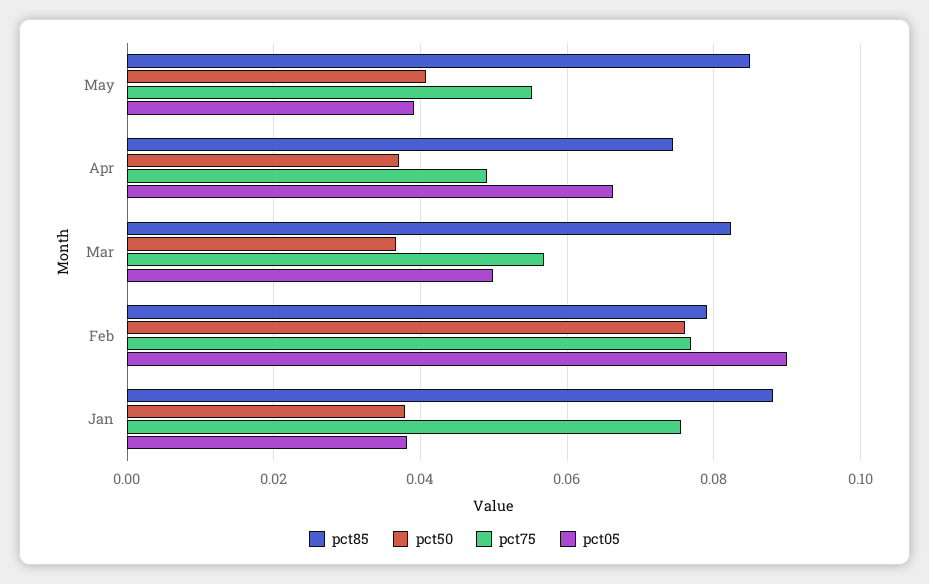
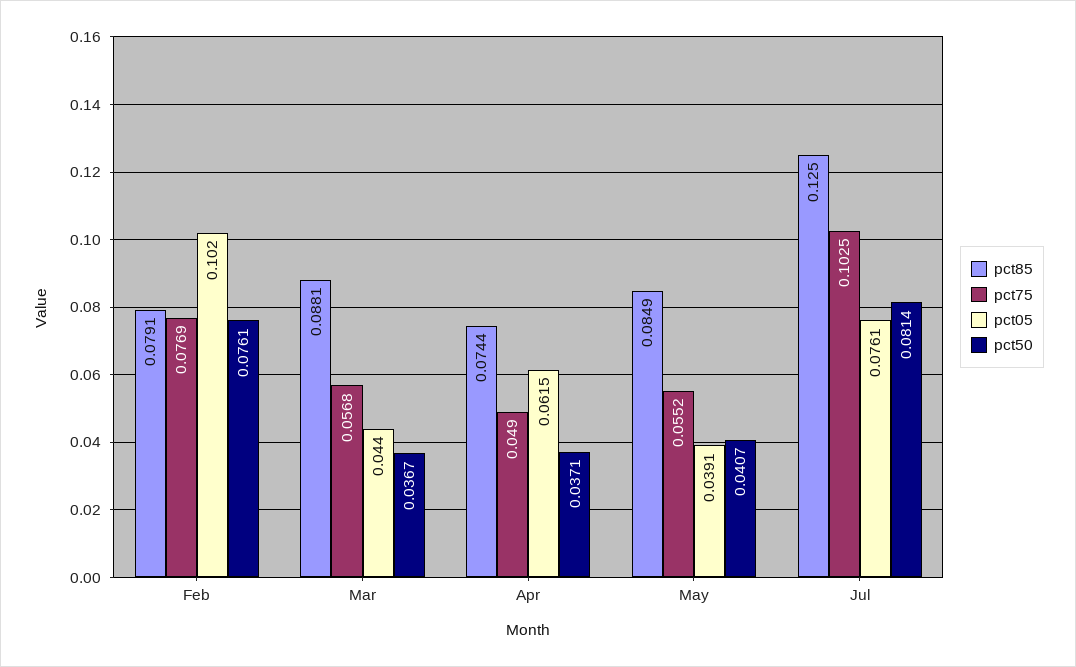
pct05, Apr: 0.066 -> 0.0615
pct85, Mar: 0.082 -> 0.0881
pct05, Mar: 0.05 -> 0.044
pct05, Feb: 0.09 -> 0.102
pct85, Jan: 0.088 -> none
pct50, Jan: 0.038 -> none
pct75, Jan: 0.076 -> none
pct05, Jan: 0.038 -> none
pct85, Jul: none -> 0.125
pct75, Jul: none -> 0.1025
pct05, Jul: none -> 0.0761
pct50, Jul: none -> 0.0814

